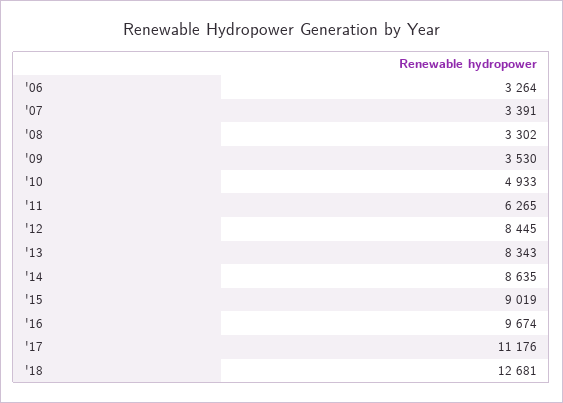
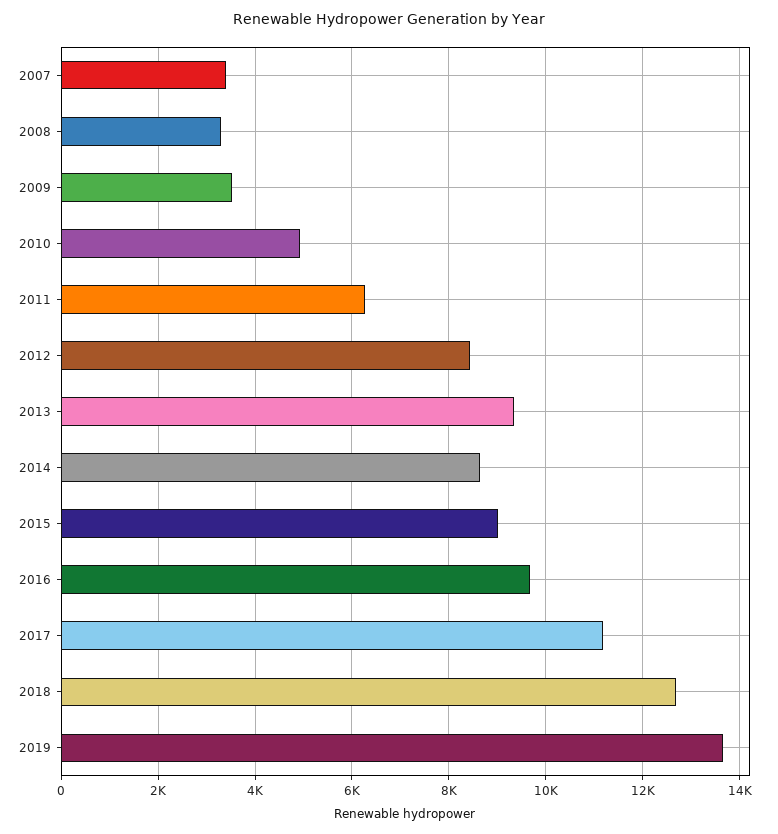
'06: 3264 -> none
'13: 8343 -> 9400
2019: none -> 13600

